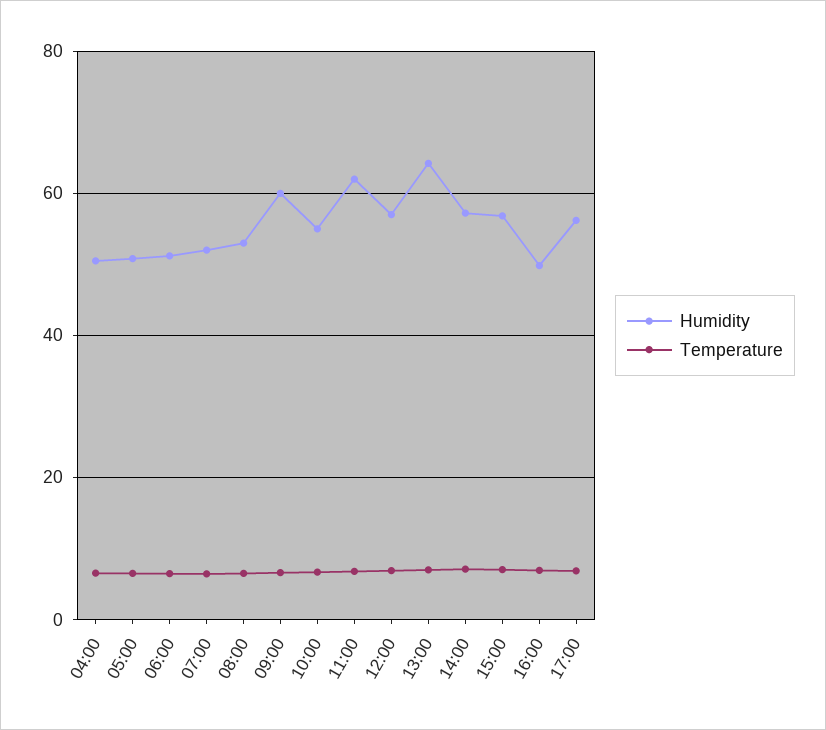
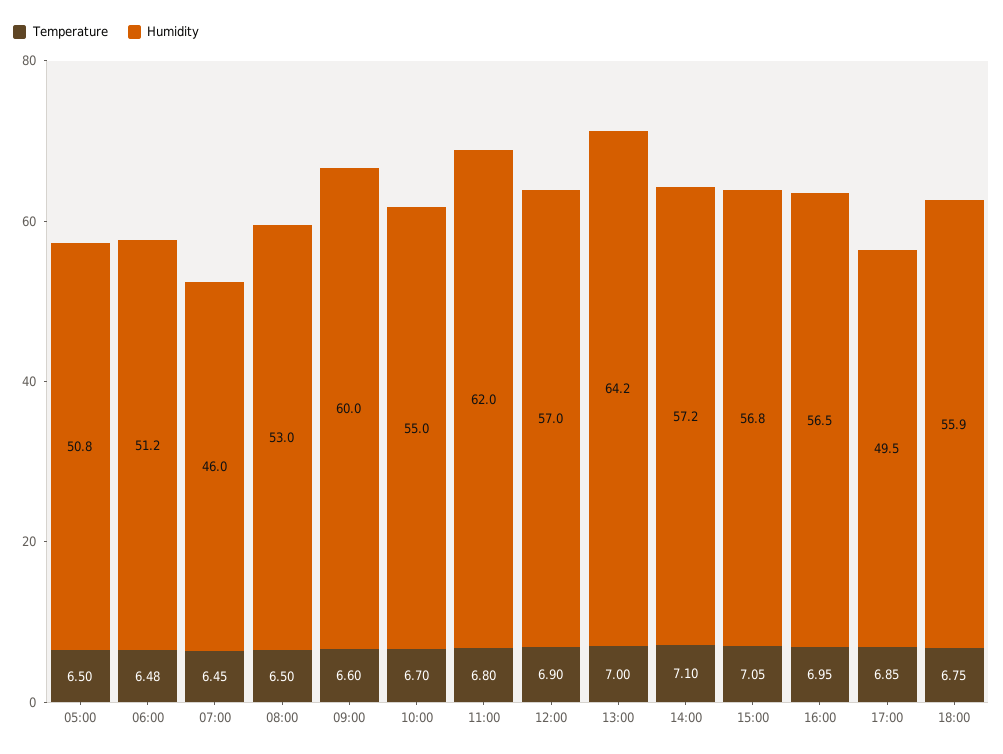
Humidity, 04:00: 50 -> none
Temperature, 04:00: 6 -> none
Humidity, 07:00: 52 -> 46
Humidity, 16:00: 50 -> 56.5
Humidity, 17:00: 56 -> 49.5
Temperature, 18:00: none -> 6.75
Humidity, 18:00: none -> 55.9

